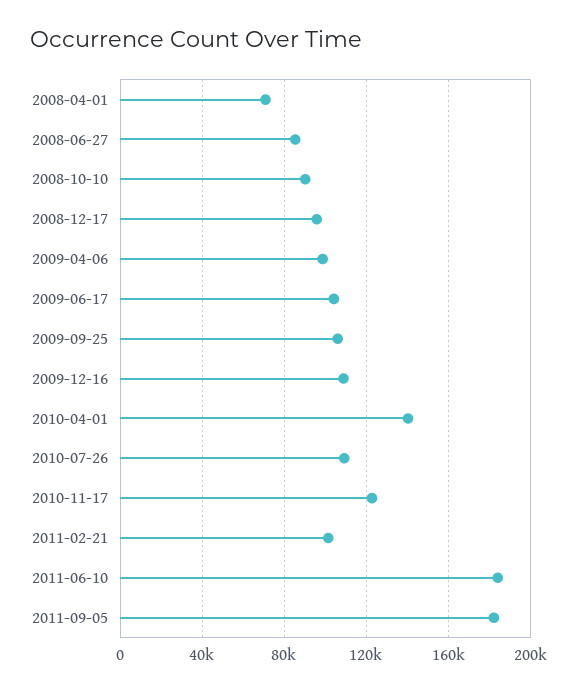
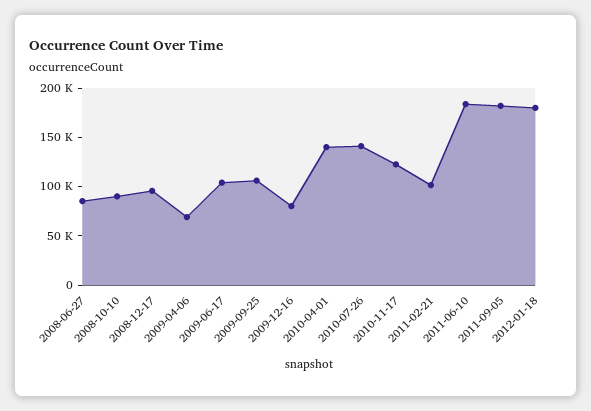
2008-04-01: 70000 -> none
2009-04-06: 100000 -> 70000
2009-12-16: 110000 -> 80000
2010-07-26: 110000 -> 140000
2012-01-18: none -> 180000

